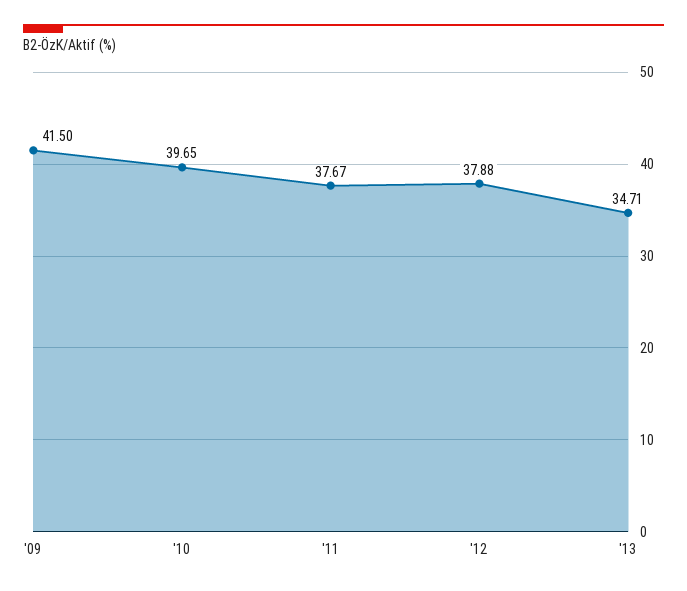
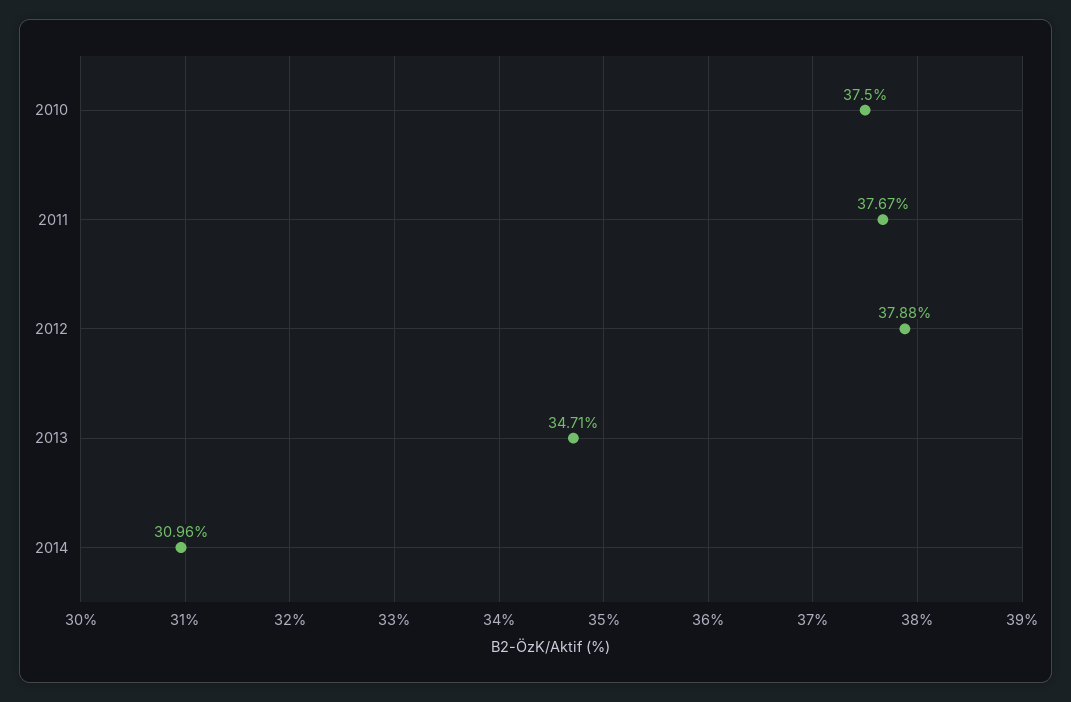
'09: 41.5 -> none
'10: 39.65 -> 37.5
2014: none -> 30.96

